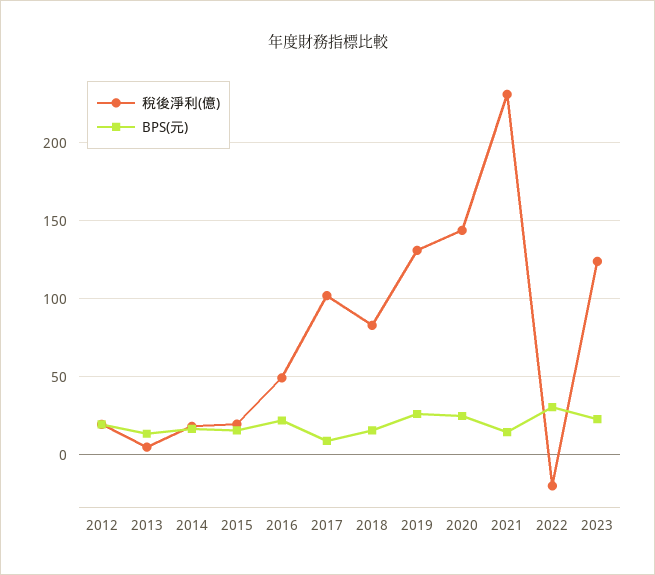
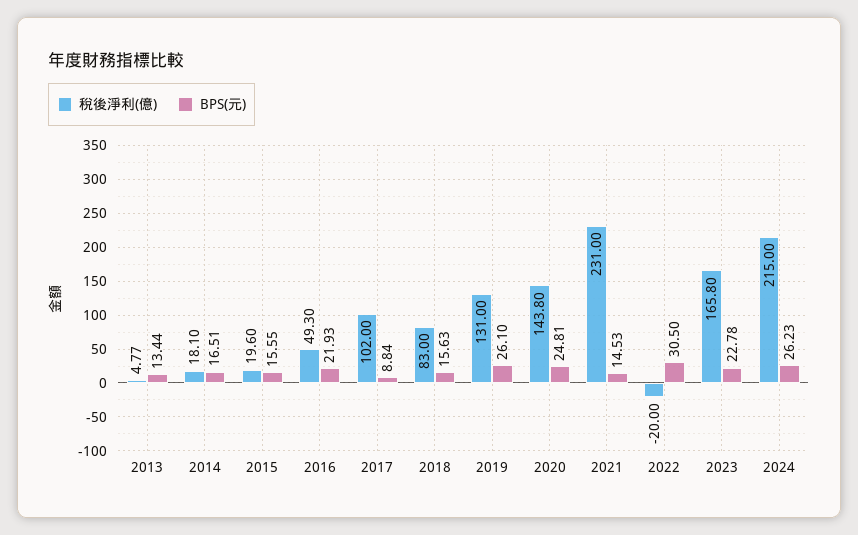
稅後淨利(億), 2012: 20 -> none
BPS(元), 2012: 20 -> none
稅後淨利(億), 2023: 125 -> 165.8
稅後淨利(億), 2024: none -> 215
BPS(元), 2024: none -> 26.23

